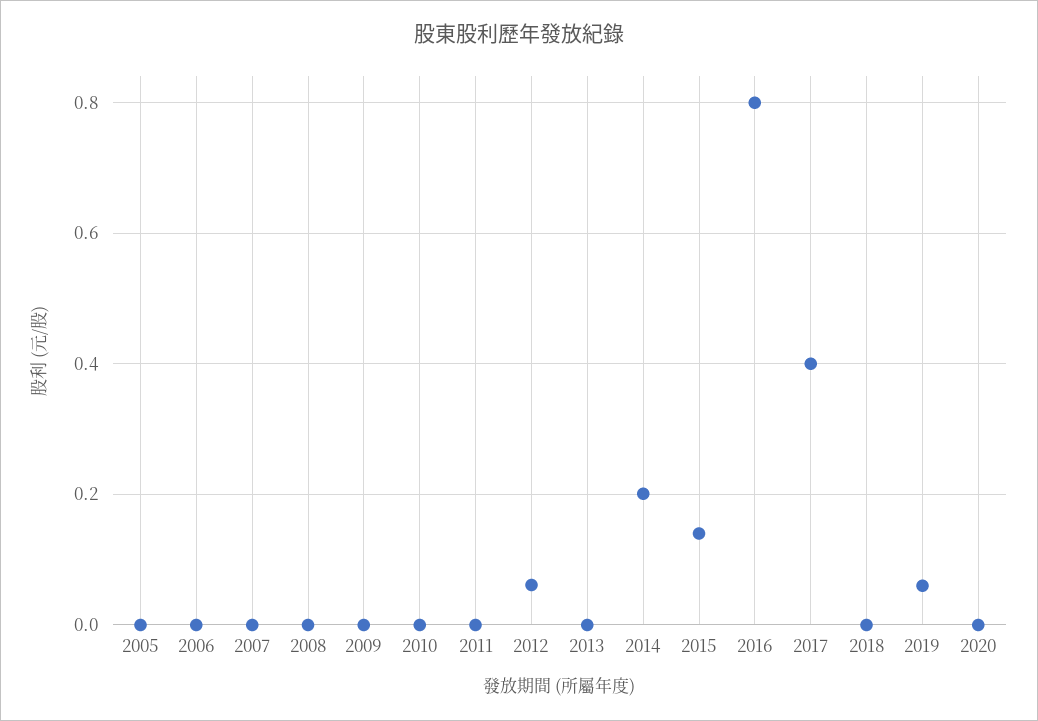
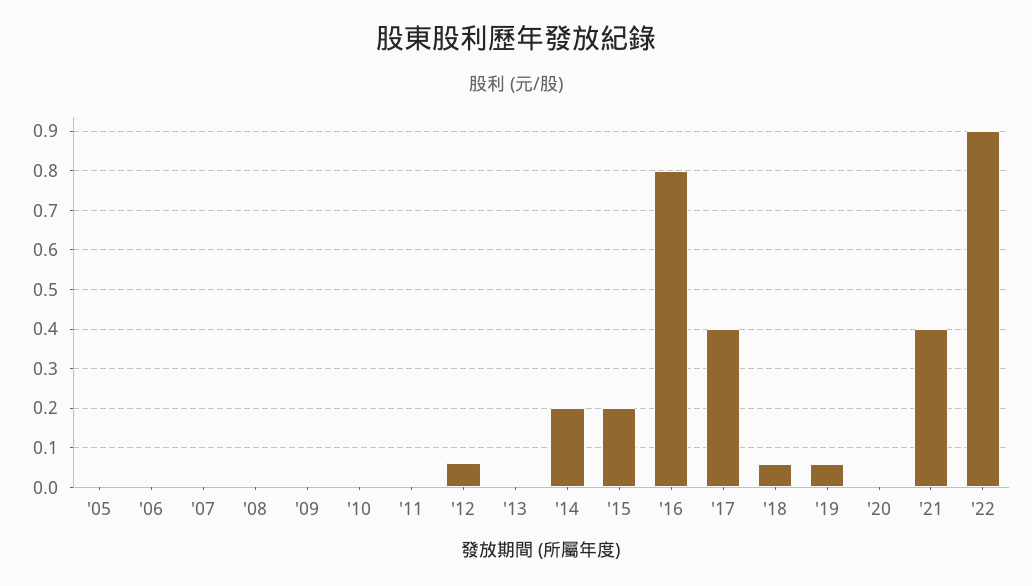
2015: 0.14 -> 0.2
2018: 0 -> 0.06
'21: none -> 0.4
'22: none -> 0.9

